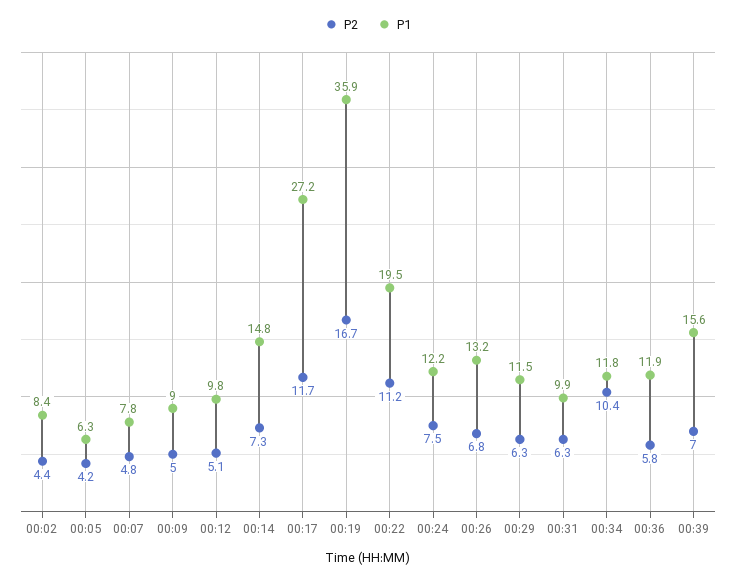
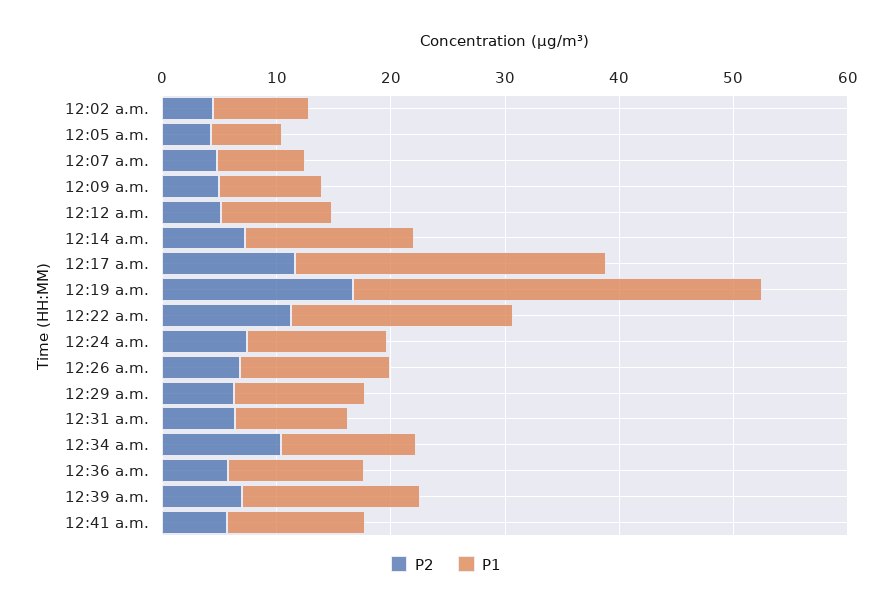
P2, 12:41 a.m.: none -> 6
P1, 12:41 a.m.: none -> 12

